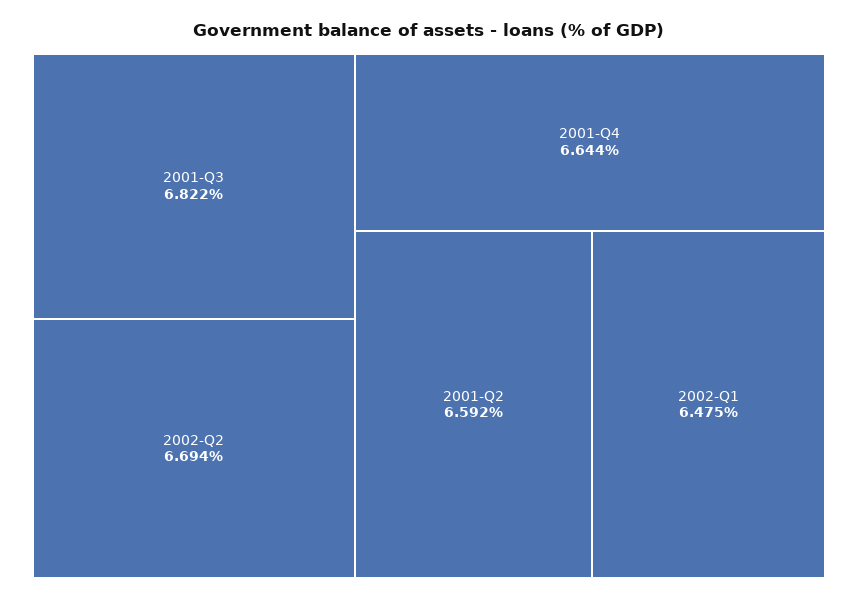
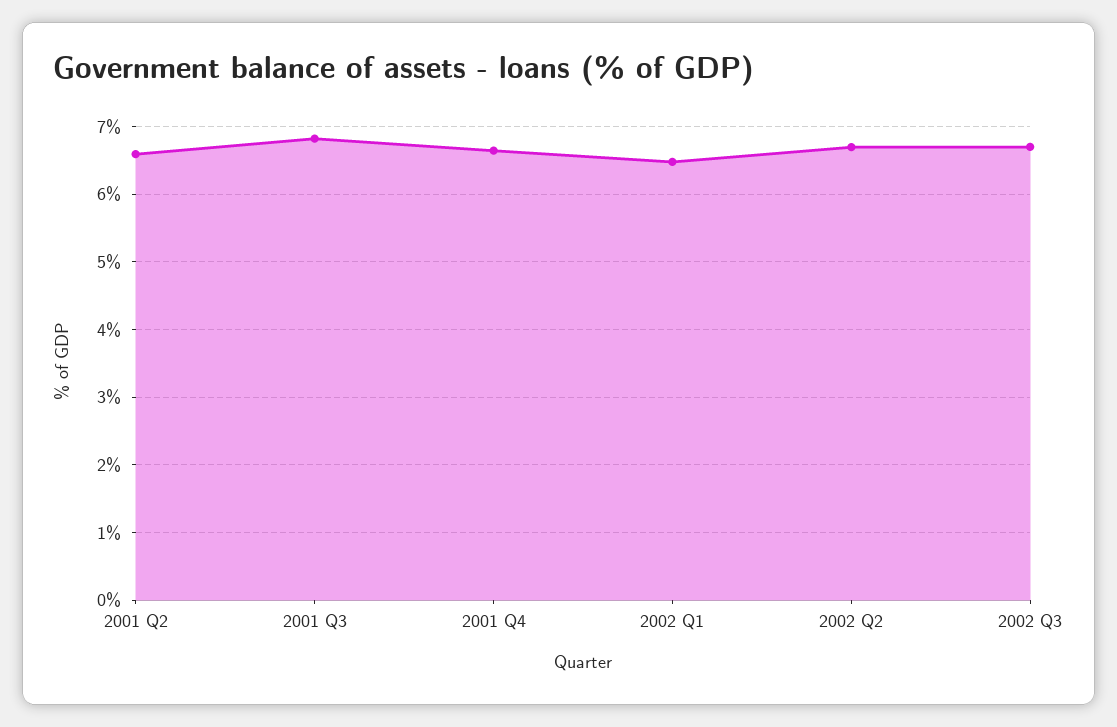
2002 Q3: none -> 6.7

